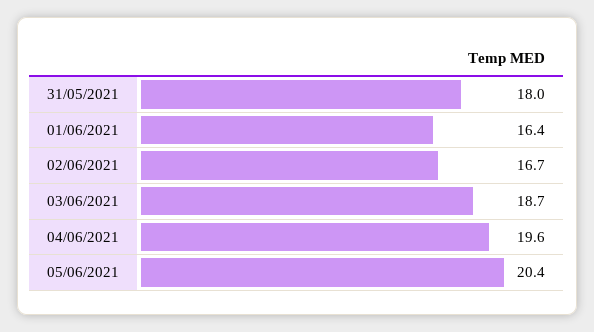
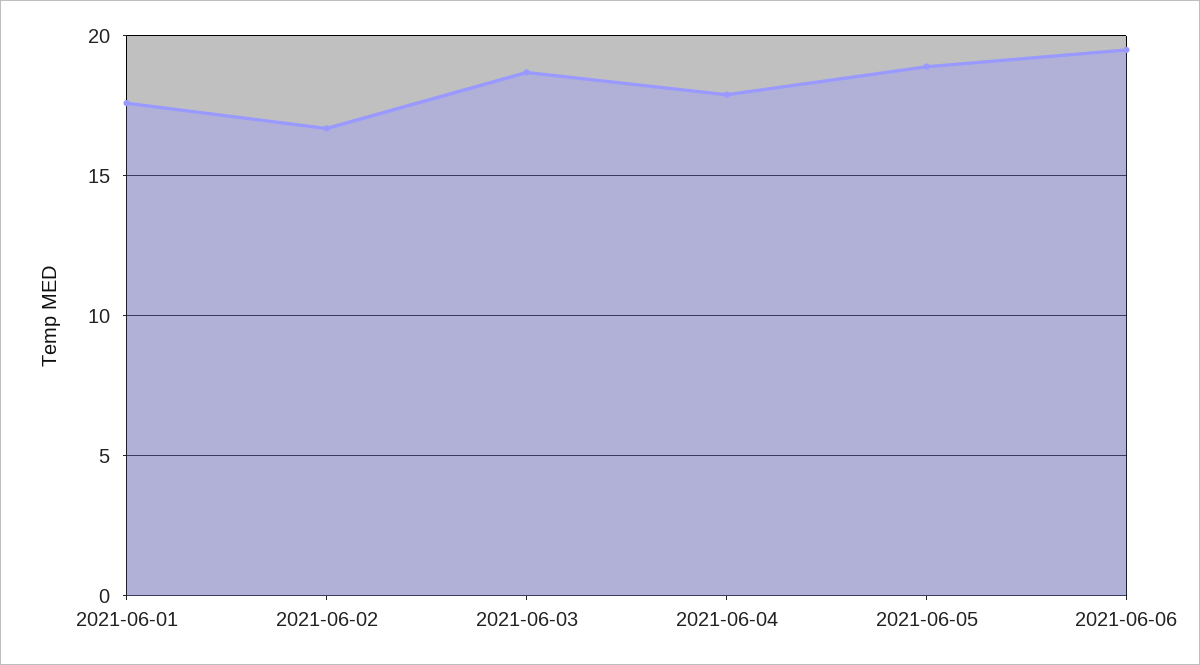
31/05/2021: 18 -> none
01/06/2021: 16.4 -> 17.5
04/06/2021: 19.6 -> 18
05/06/2021: 20.4 -> 19
2021-06-06: none -> 19.5

